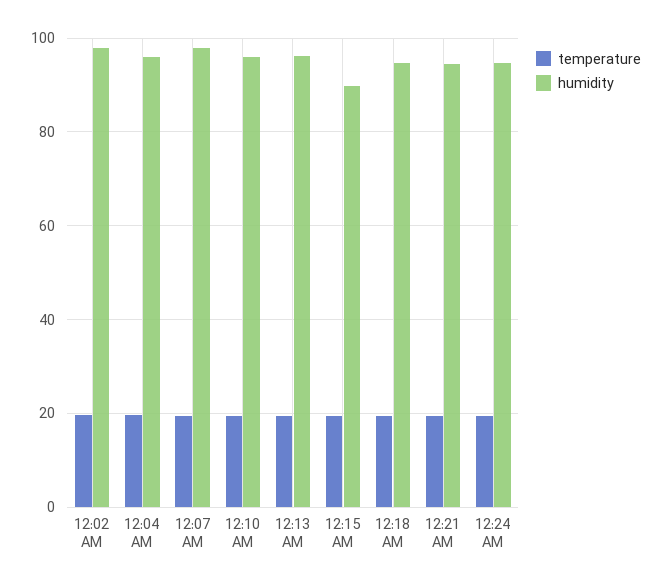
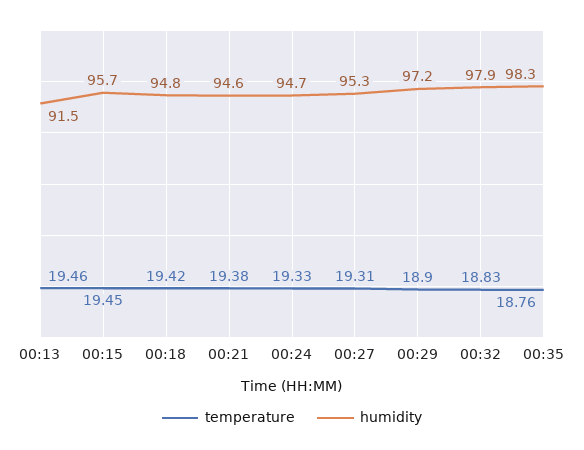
temperature, 12:02 AM: 20 -> none
humidity, 12:02 AM: 98 -> none
temperature, 12:04 AM: 20 -> none
humidity, 12:04 AM: 96 -> none
temperature, 12:07 AM: 20 -> none
humidity, 12:07 AM: 98 -> none
temperature, 12:10 AM: 20 -> none
humidity, 12:10 AM: 96 -> none
humidity, 12:13 AM: 96 -> 91.5
humidity, 12:15 AM: 90 -> 95.7
temperature, 00:27: none -> 19.31
humidity, 00:27: none -> 95.3
temperature, 00:29: none -> 18.9
humidity, 00:29: none -> 97.2
temperature, 00:32: none -> 18.83
humidity, 00:32: none -> 97.9
temperature, 00:35: none -> 18.76
humidity, 00:35: none -> 98.3

